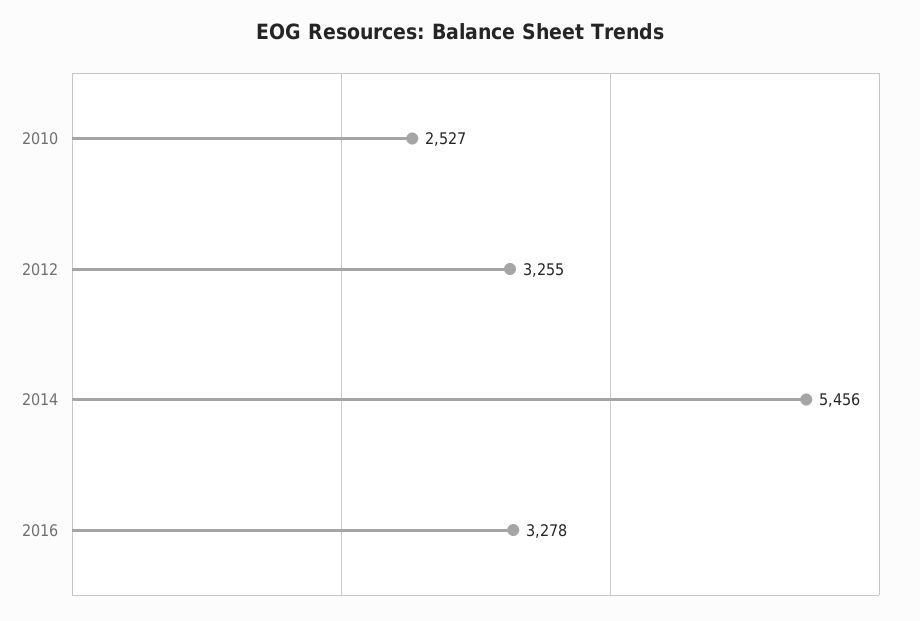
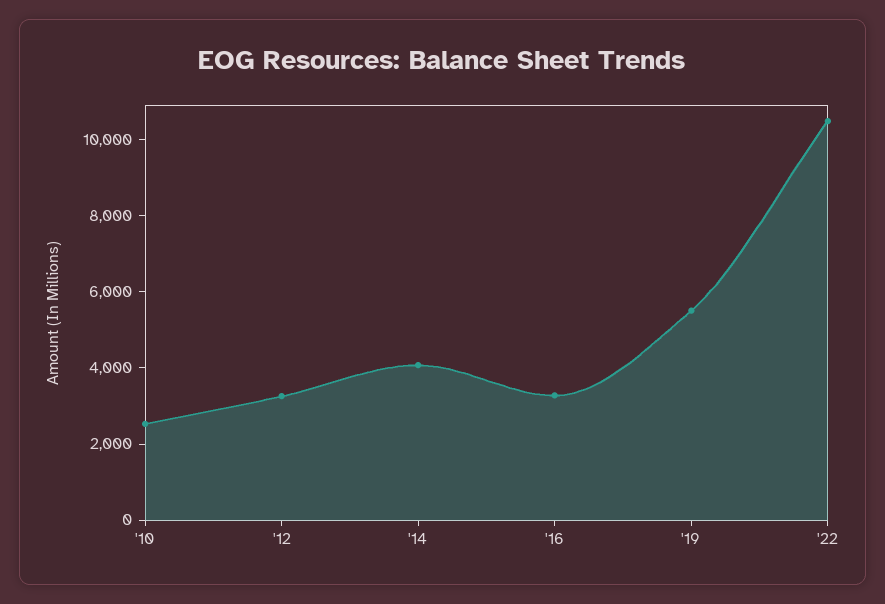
2014: 5456 -> 4000
'19: none -> 5500
'22: none -> 10500

